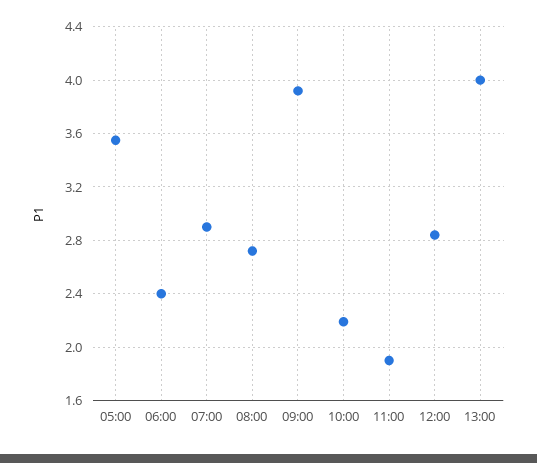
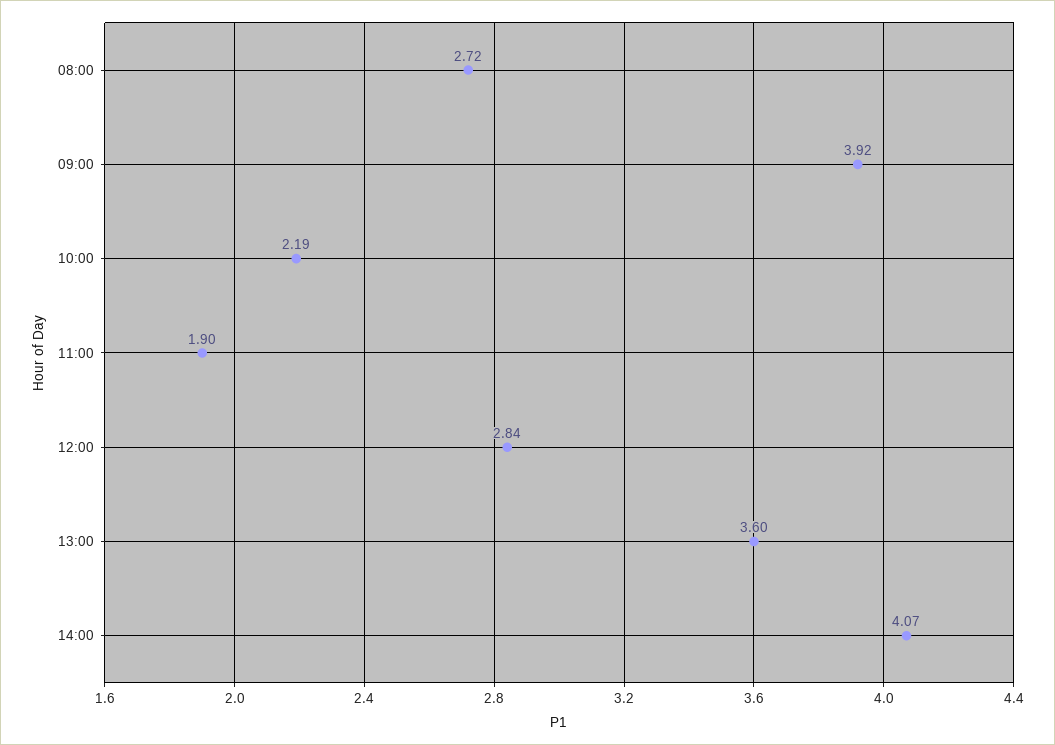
05:00: 3.55 -> none
06:00: 2.4 -> none
07:00: 2.9 -> none
13:00: 4 -> 3.6
14:00: none -> 4.07

